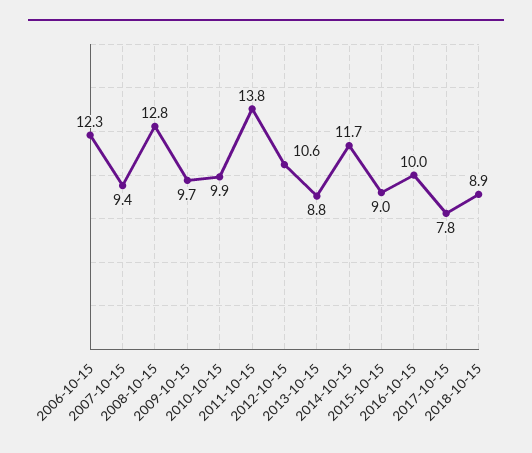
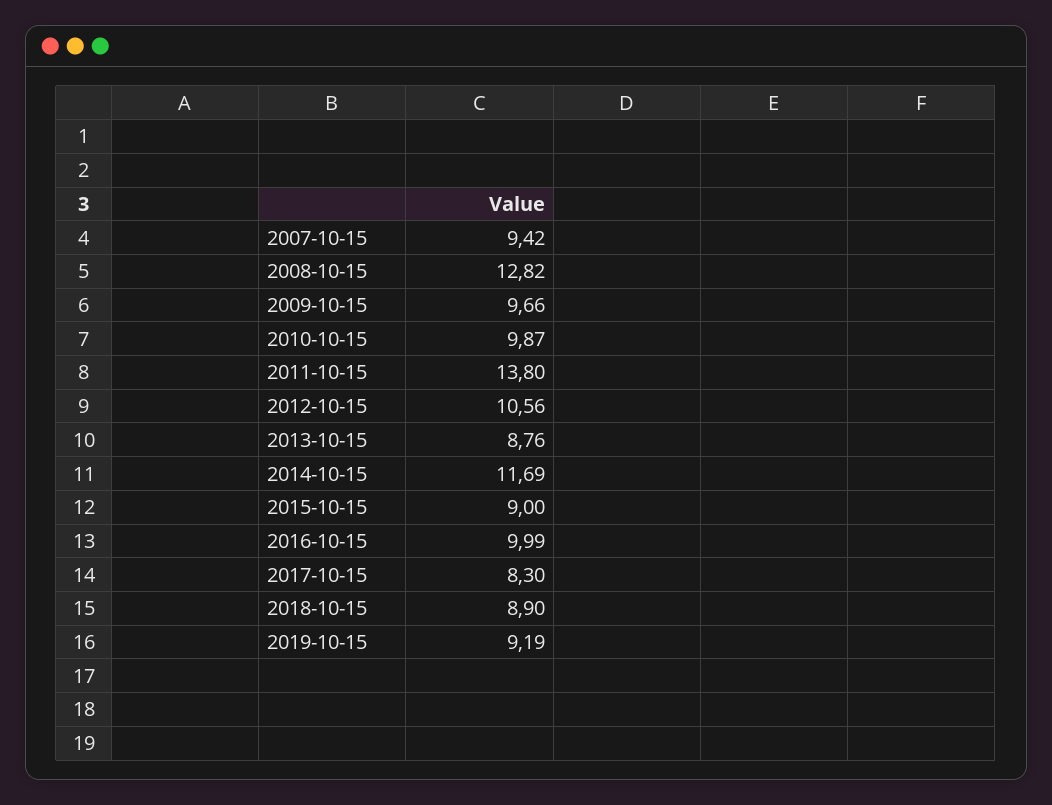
2006-10-15: 12.3 -> none
2017-10-15: 7.8 -> 8.3
2019-10-15: none -> 9.19

